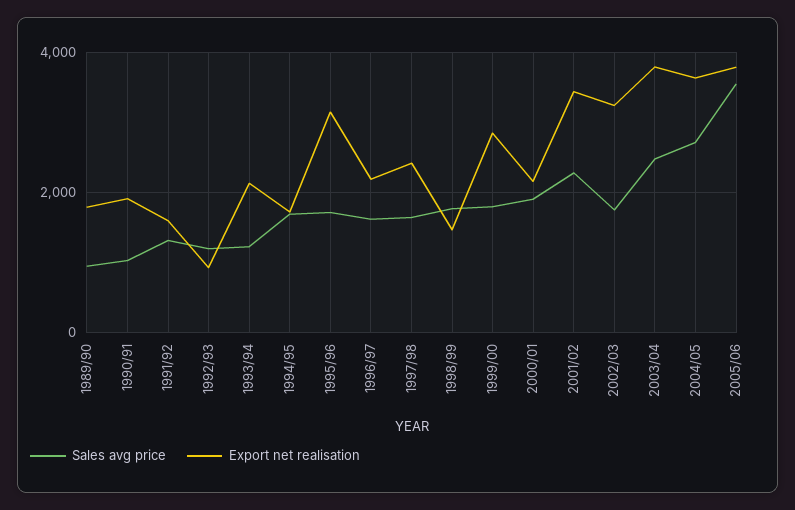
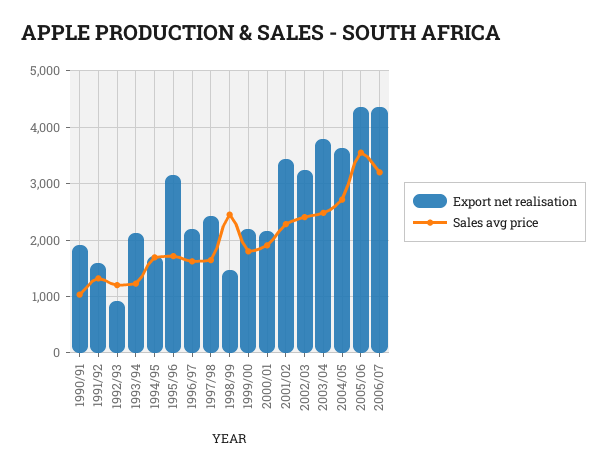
Sales avg price, 1989/90: 1000 -> none
Export net realisation, 1989/90: 1800 -> none
Sales avg price, 1998/99: 1800 -> 2400
Export net realisation, 1999/00: 2800 -> 2200
Sales avg price, 2002/03: 1800 -> 2400
Export net realisation, 2005/06: 3800 -> 4400
Export net realisation, 2006/07: none -> 4400
Sales avg price, 2006/07: none -> 3200

